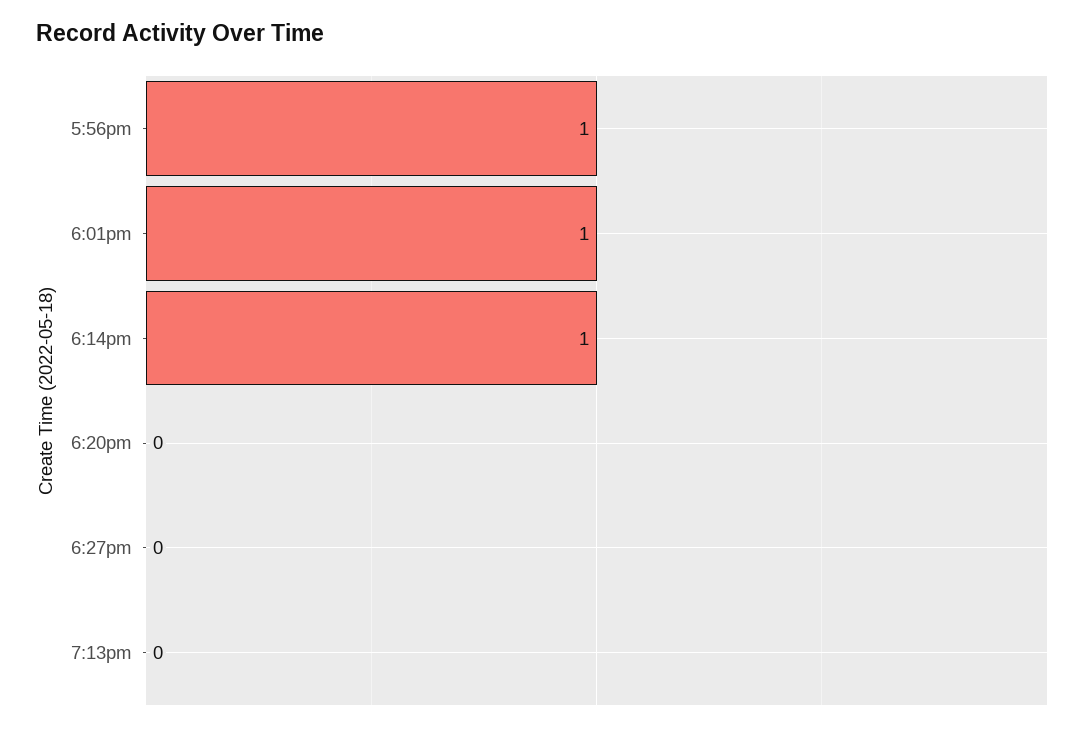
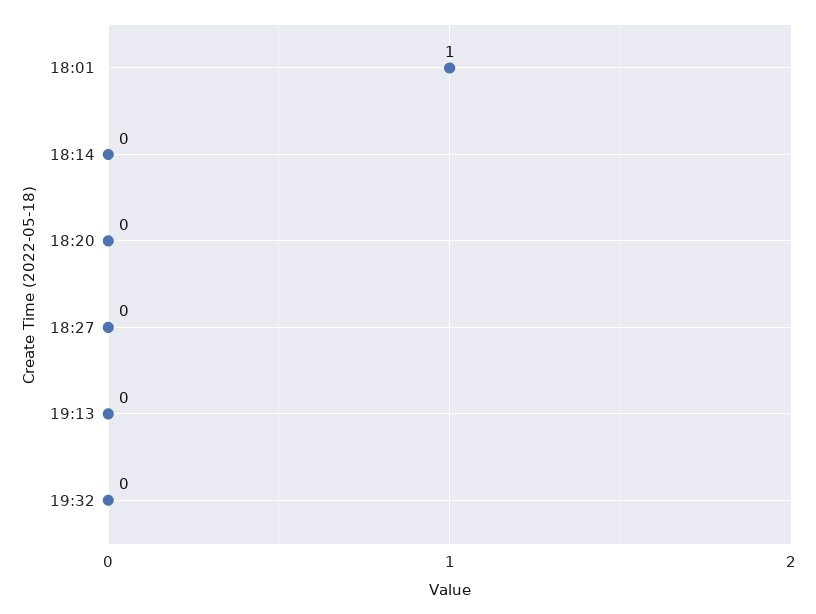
5:56pm: 1 -> none
6:14pm: 1 -> 0
19:32: none -> 0

